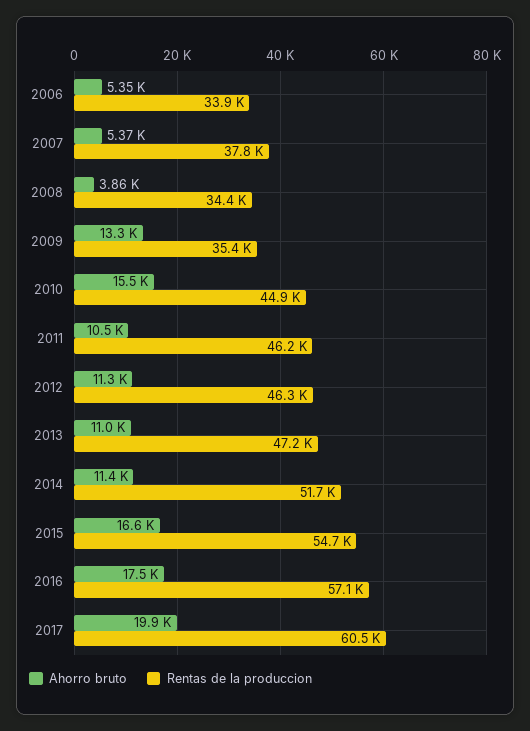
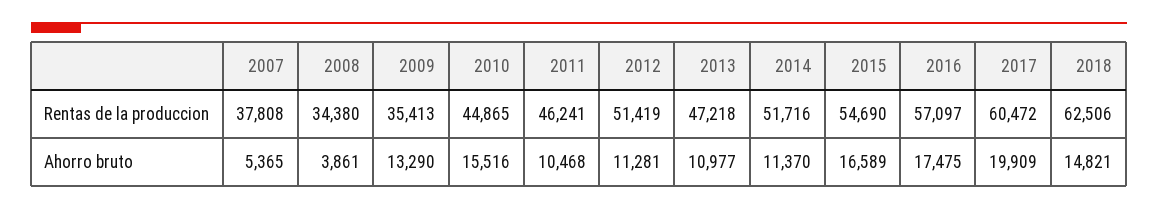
Ahorro bruto, 2006: 5350 -> none
Rentas de la produccion, 2006: 33900 -> none
Rentas de la produccion, 2012: 46300 -> 51419
Rentas de la produccion, 2018: none -> 62506
Ahorro bruto, 2018: none -> 14821

